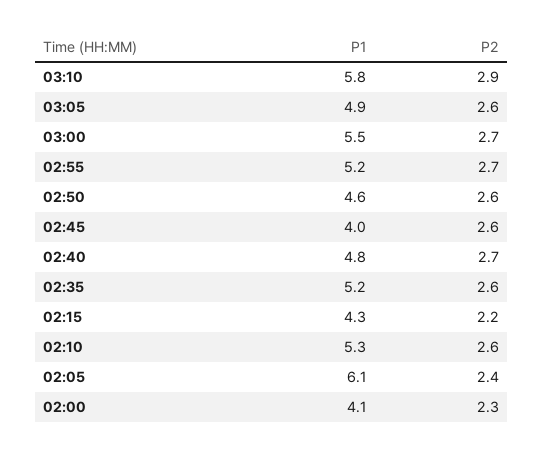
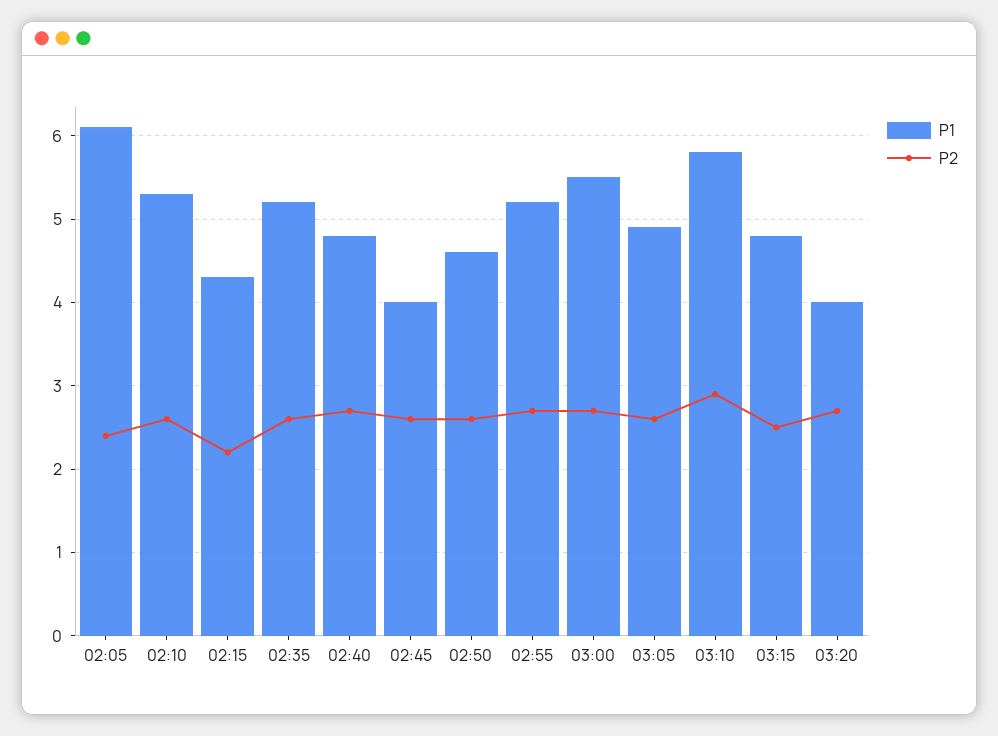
P1, 02:00: 4.1 -> none
P2, 02:00: 2.3 -> none
P1, 03:15: none -> 4.8
P2, 03:15: none -> 2.5
P1, 03:20: none -> 4
P2, 03:20: none -> 2.7

